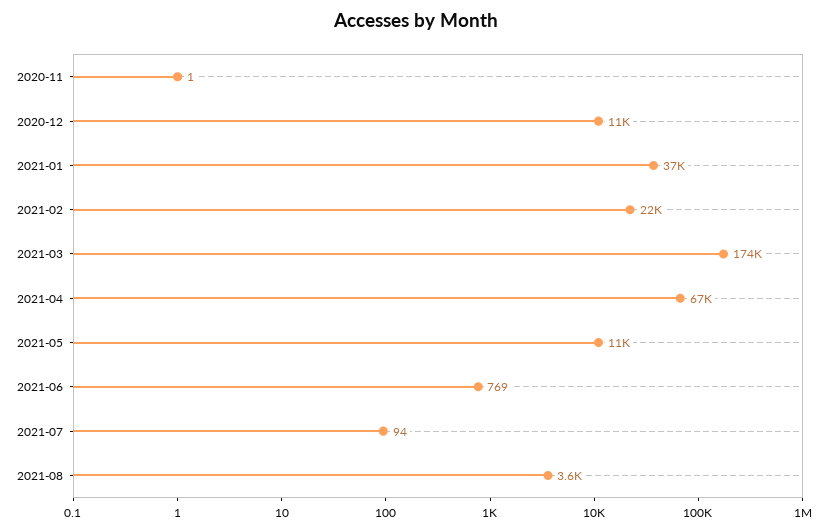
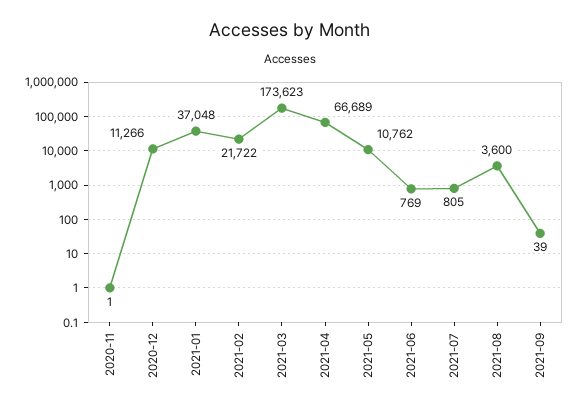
2021-07: 94 -> 805
2021-09: none -> 39

